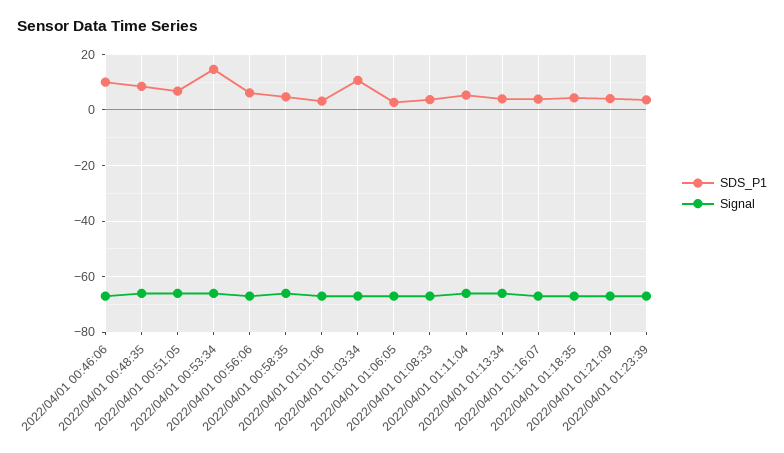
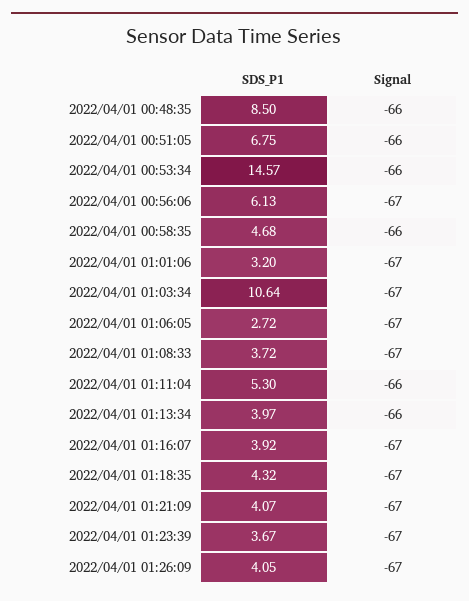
SDS_P1, 2022/04/01 00:46:06: 10 -> none
Signal, 2022/04/01 00:46:06: -67.5 -> none
SDS_P1, 2022/04/01 01:26:09: none -> 4.05
Signal, 2022/04/01 01:26:09: none -> -67

